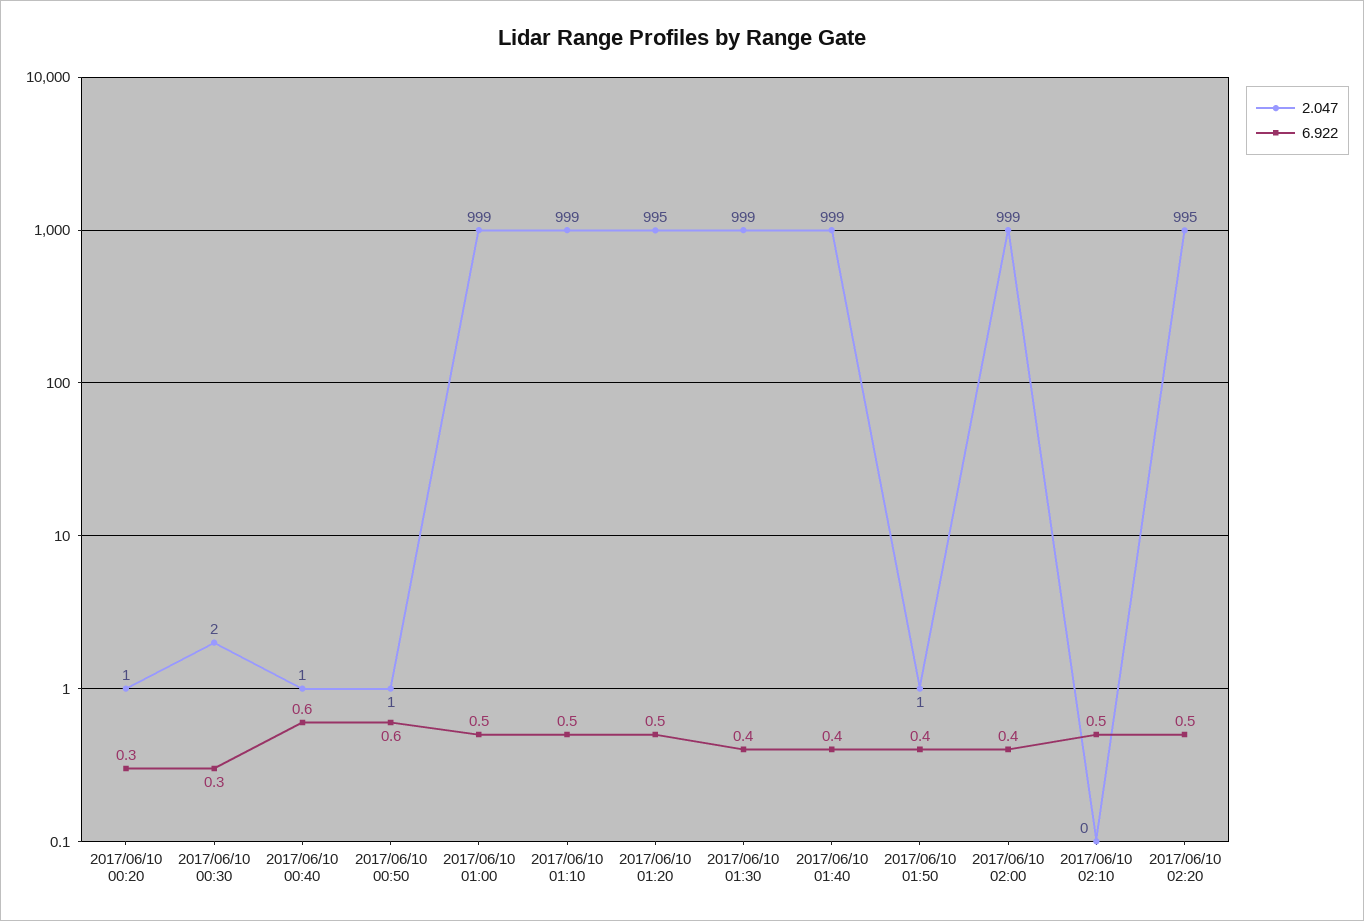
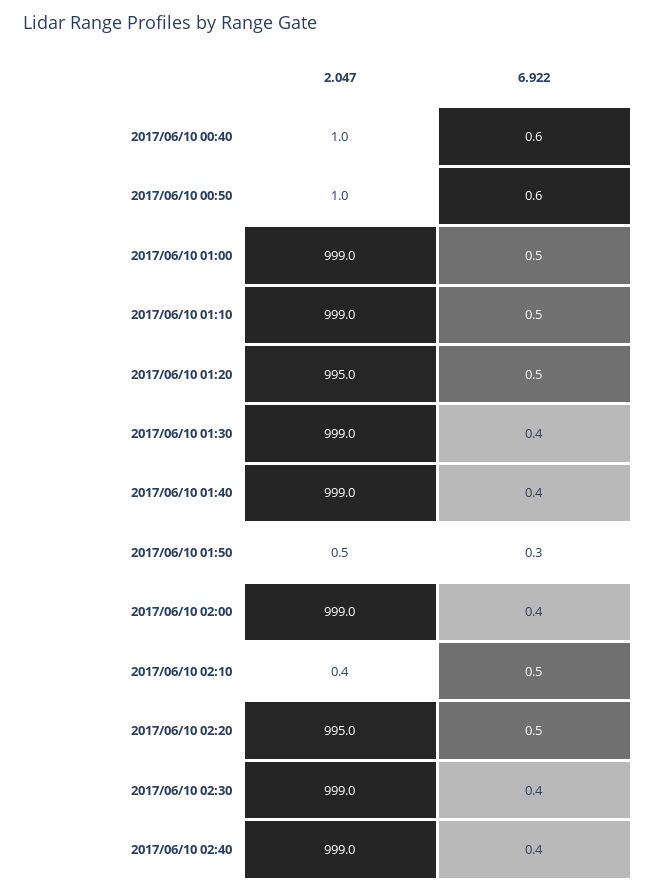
2.047, 2017/06/10 00:20: 1 -> none
6.922, 2017/06/10 00:20: 0.3 -> none
2.047, 2017/06/10 00:30: 2 -> none
6.922, 2017/06/10 00:30: 0.3 -> none
6.922, 2017/06/10 01:50: 0.4 -> 0.3
2.047, 2017/06/10 02:30: none -> 999
6.922, 2017/06/10 02:30: none -> 0.4
2.047, 2017/06/10 02:40: none -> 999
6.922, 2017/06/10 02:40: none -> 0.4

